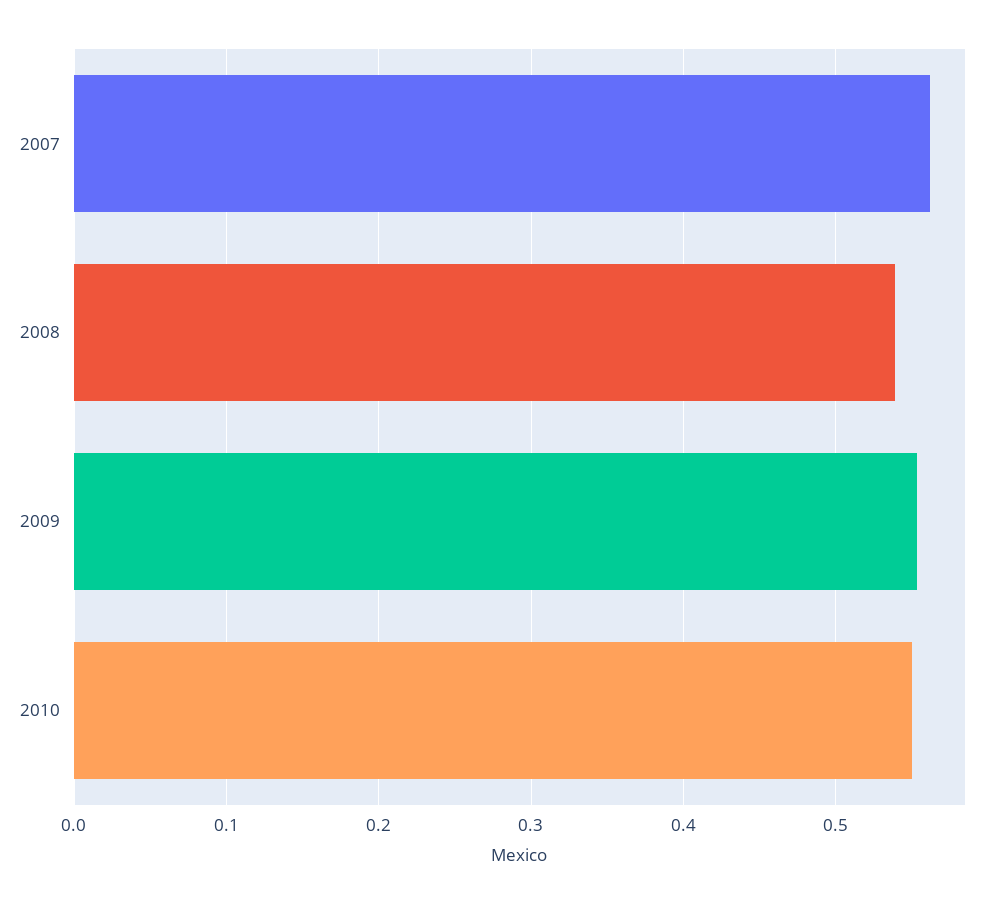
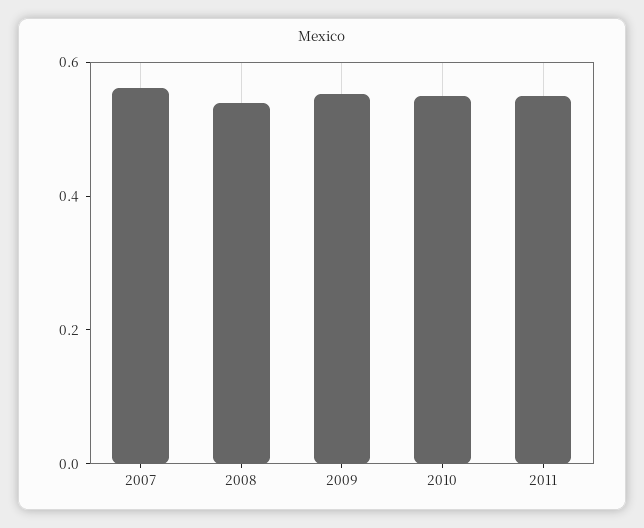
2011: none -> 0.55

